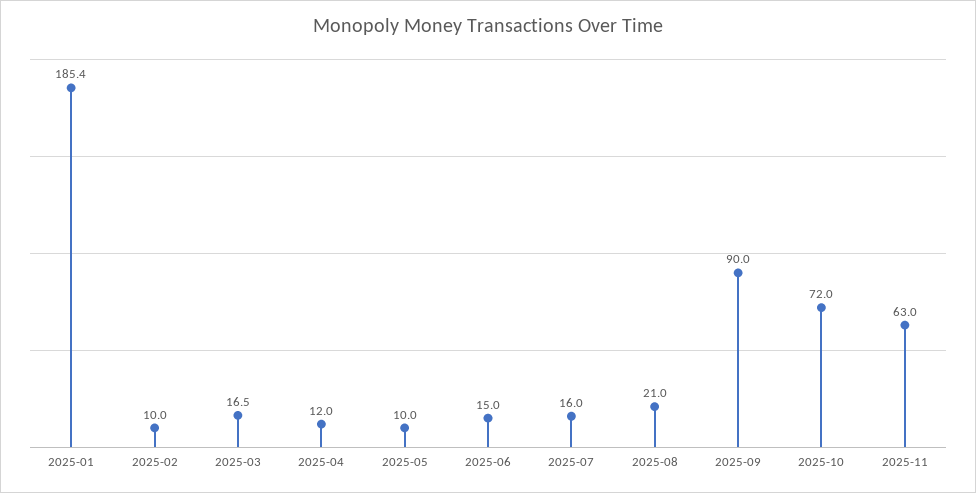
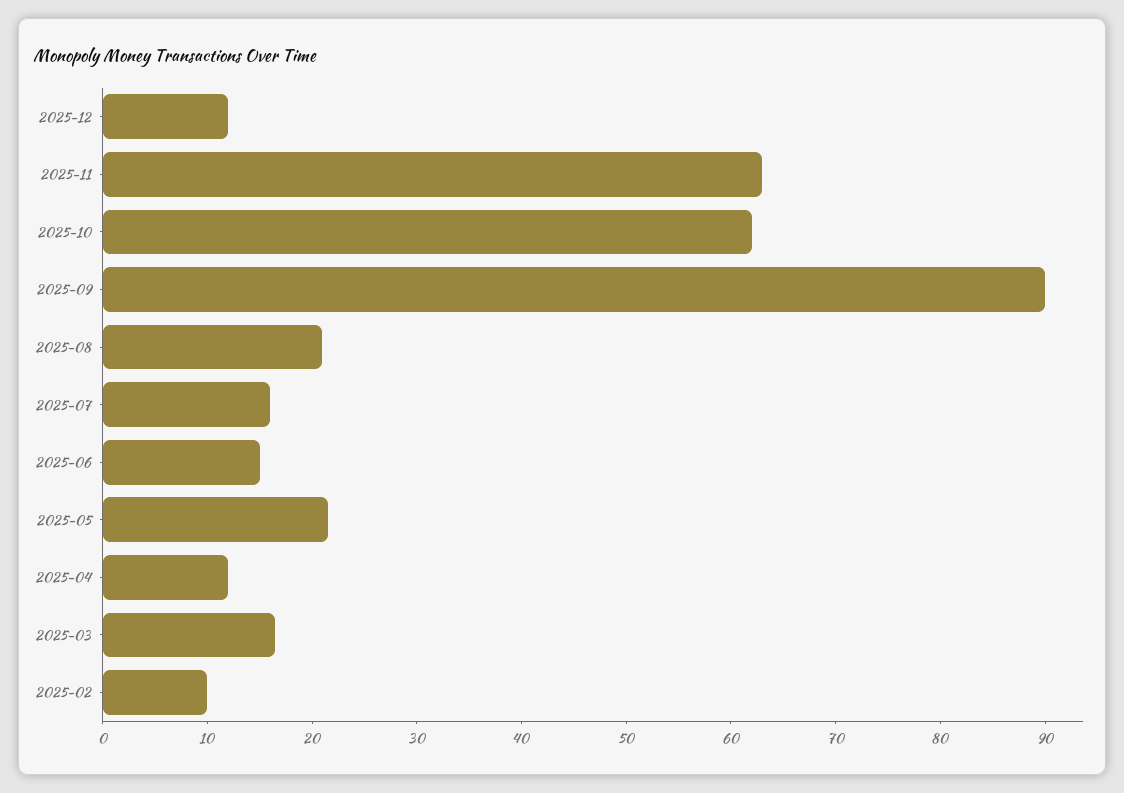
2025-01: 185.4 -> none
2025-05: 10 -> 22
2025-10: 72 -> 62
2025-12: none -> 12

